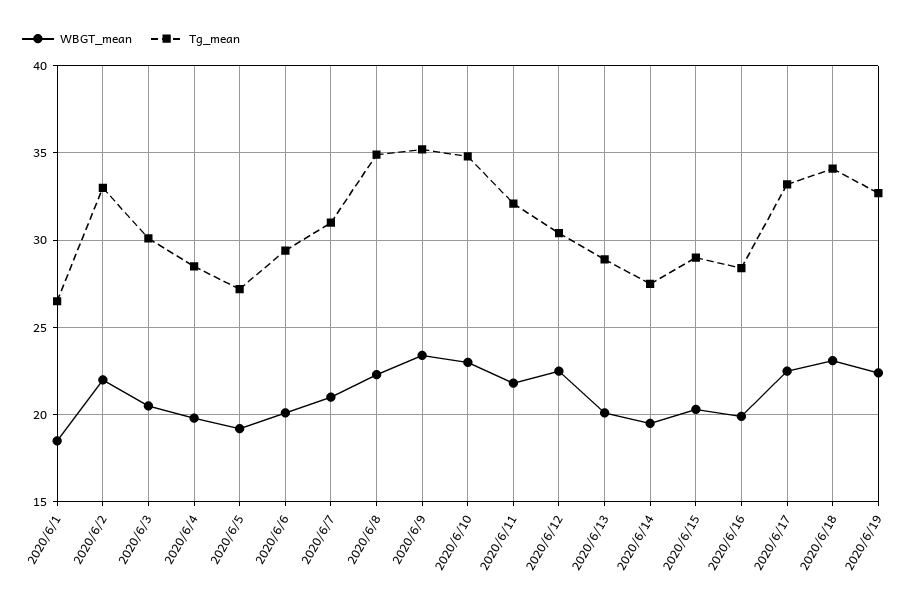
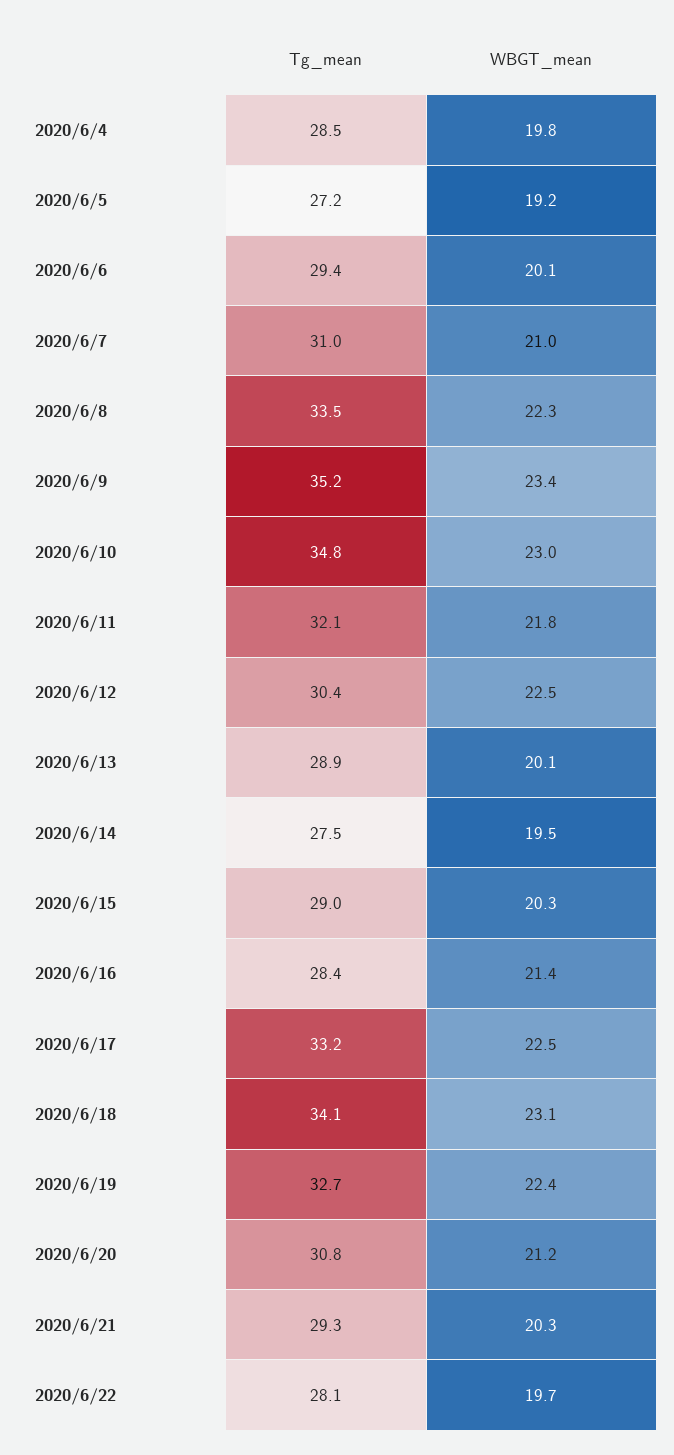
WBGT_mean, 2020/6/1: 18.5 -> none
Tg_mean, 2020/6/1: 26.5 -> none
WBGT_mean, 2020/6/2: 22 -> none
Tg_mean, 2020/6/2: 33 -> none
WBGT_mean, 2020/6/3: 20.5 -> none
Tg_mean, 2020/6/3: 30 -> none
Tg_mean, 2020/6/8: 35 -> 33.5
WBGT_mean, 2020/6/16: 20 -> 21.4
Tg_mean, 2020/6/20: none -> 30.8
WBGT_mean, 2020/6/20: none -> 21.2
Tg_mean, 2020/6/21: none -> 29.3
WBGT_mean, 2020/6/21: none -> 20.3
Tg_mean, 2020/6/22: none -> 28.1
WBGT_mean, 2020/6/22: none -> 19.7

